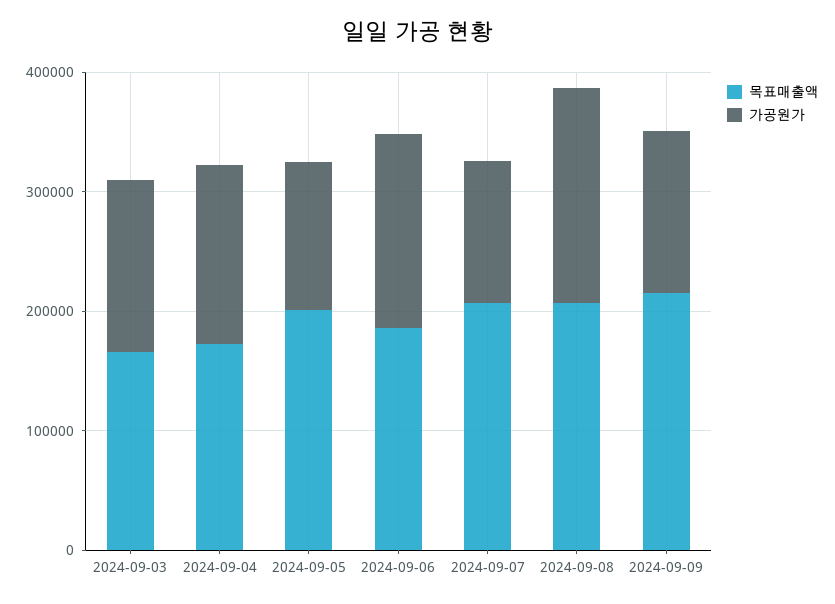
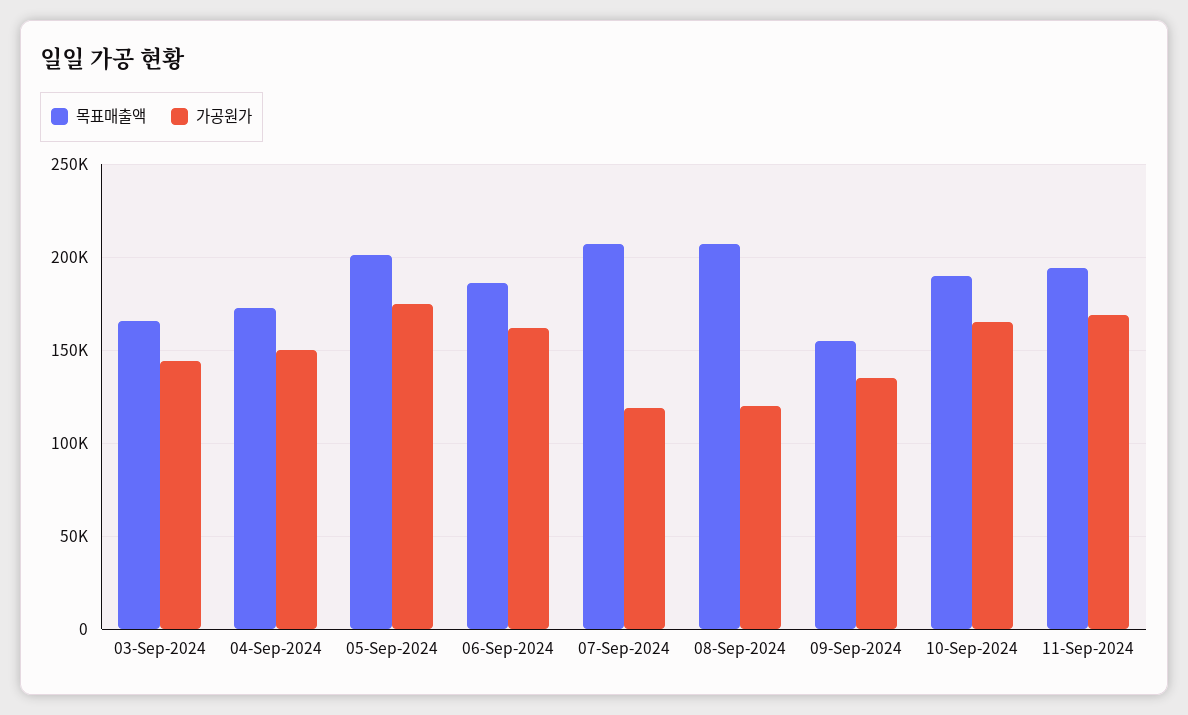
가공원가, 2024-09-05: 120000 -> 175000
가공원가, 2024-09-08: 180000 -> 120000
목표매출액, 2024-09-09: 220000 -> 155000
목표매출액, 10-Sep-2024: none -> 190000
가공원가, 10-Sep-2024: none -> 165000
목표매출액, 11-Sep-2024: none -> 195000
가공원가, 11-Sep-2024: none -> 170000

